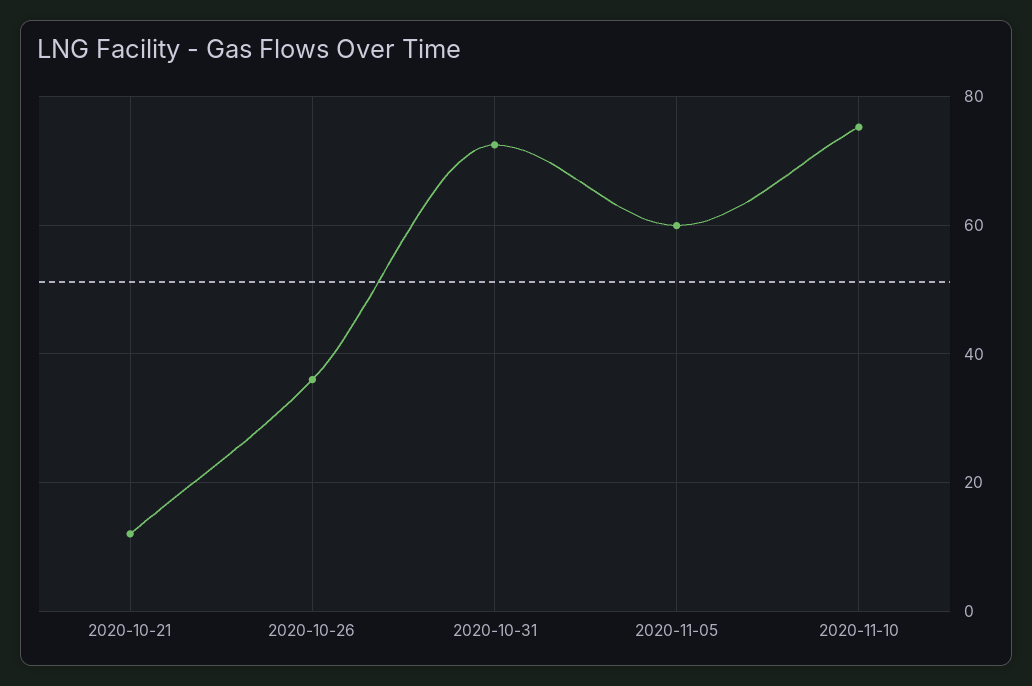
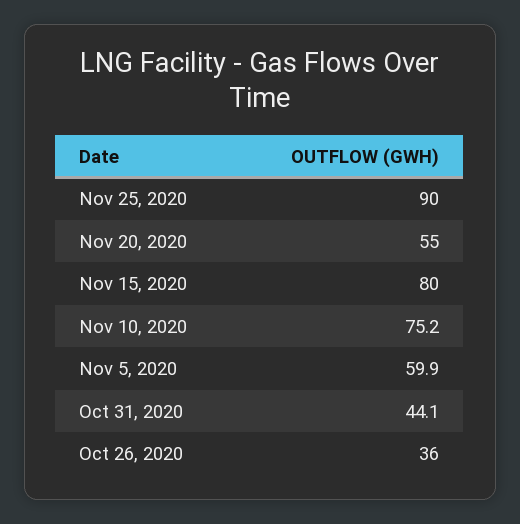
2020-10-21: 12 -> none
2020-10-31: 72 -> 44.1
Nov 25, 2020: none -> 90
Nov 20, 2020: none -> 55
Nov 15, 2020: none -> 80

